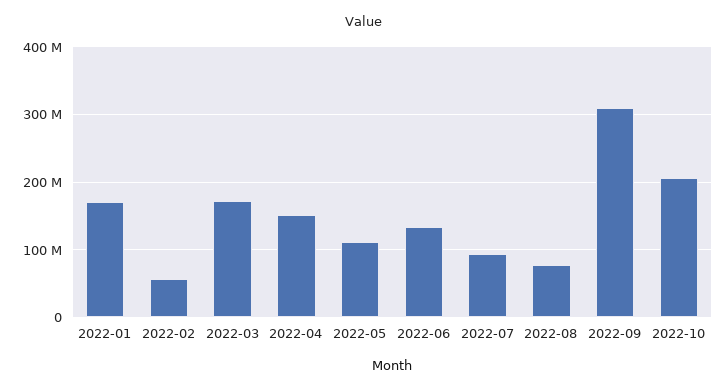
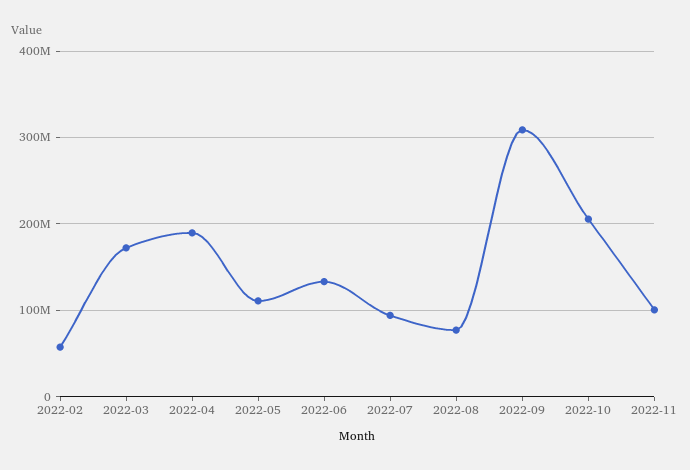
2022-01: 170000000 -> none
2022-04: 150000000 -> 190000000
2022-11: none -> 100000000

